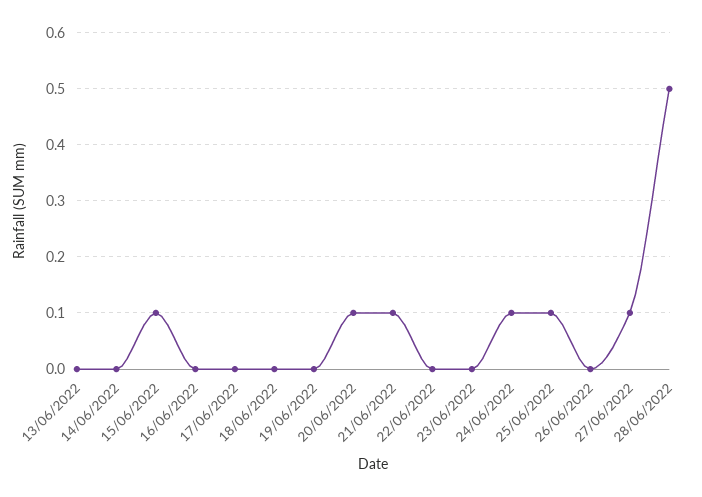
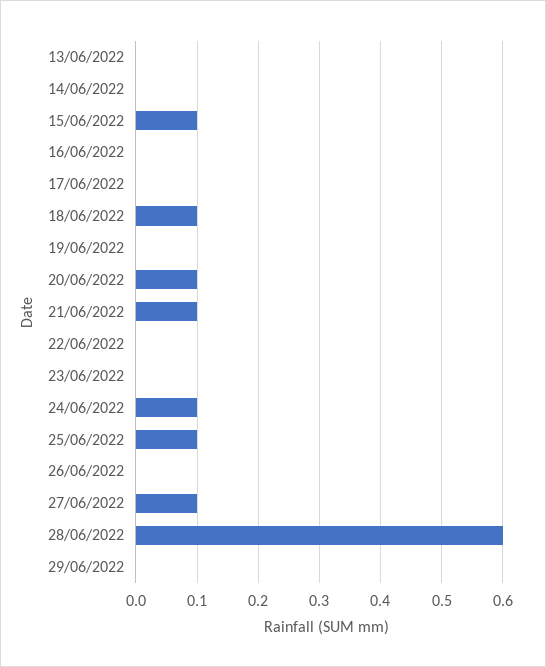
18/06/2022: 0 -> 0.1
28/06/2022: 0.5 -> 0.6
29/06/2022: none -> 0

